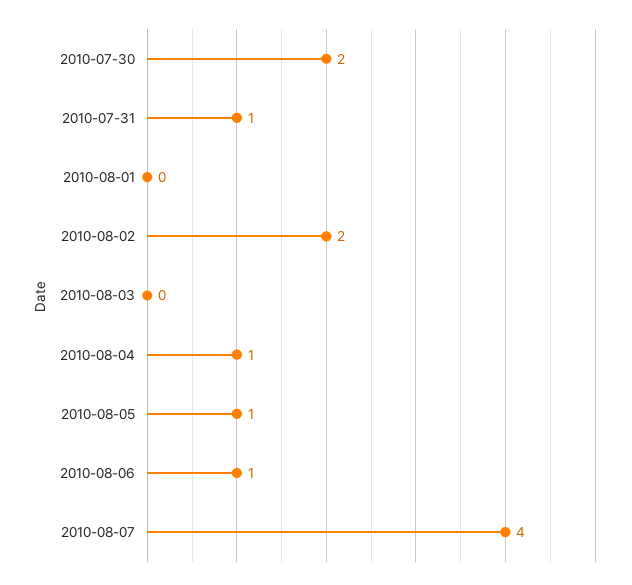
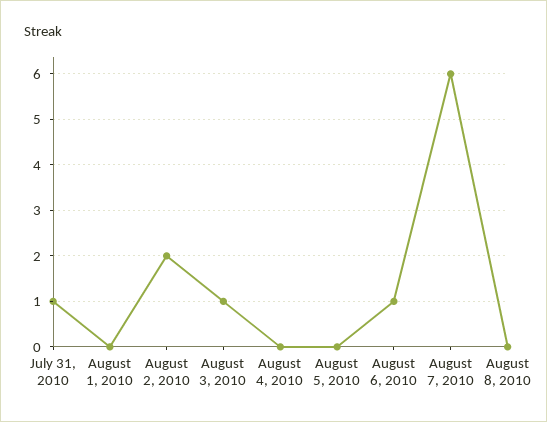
2010-07-30: 2 -> none
2010-08-03: 0 -> 1
2010-08-04: 1 -> 0
2010-08-05: 1 -> 0
2010-08-07: 4 -> 6
August 8, 2010: none -> 0

